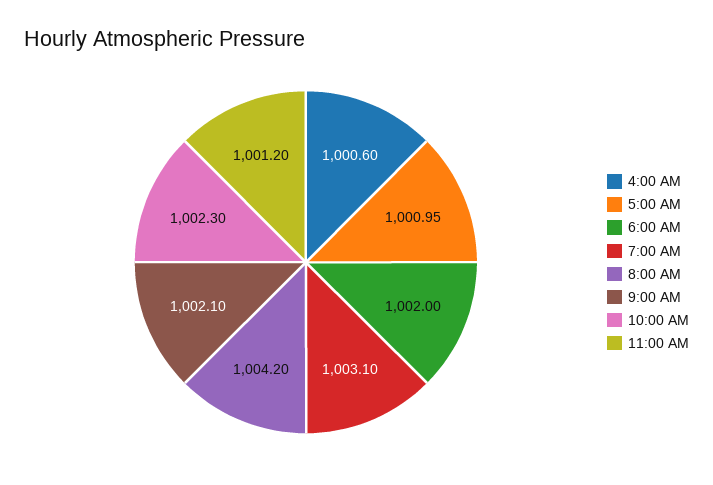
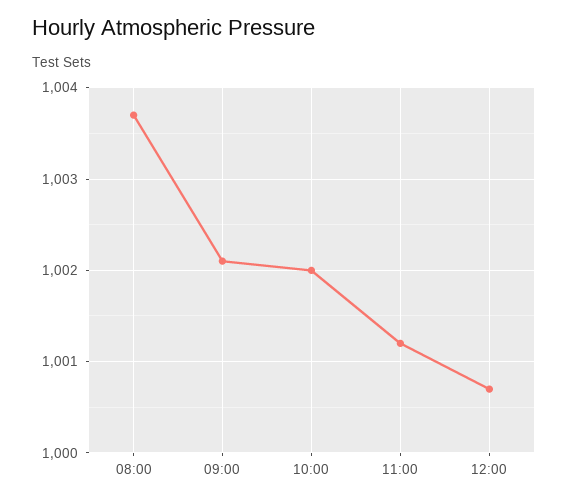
4:00 AM: 1000.6 -> none
5:00 AM: 1000.95 -> none
6:00 AM: 1002 -> none
7:00 AM: 1003.1 -> none
8:00 AM: 1004.2 -> 1003.7
10:00 AM: 1002.3 -> 1002
12:00: none -> 1000.7

